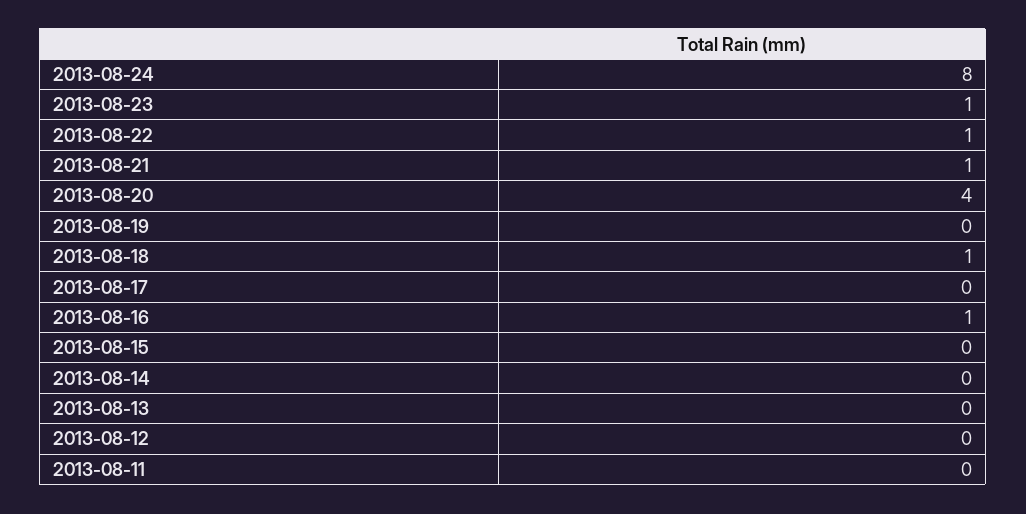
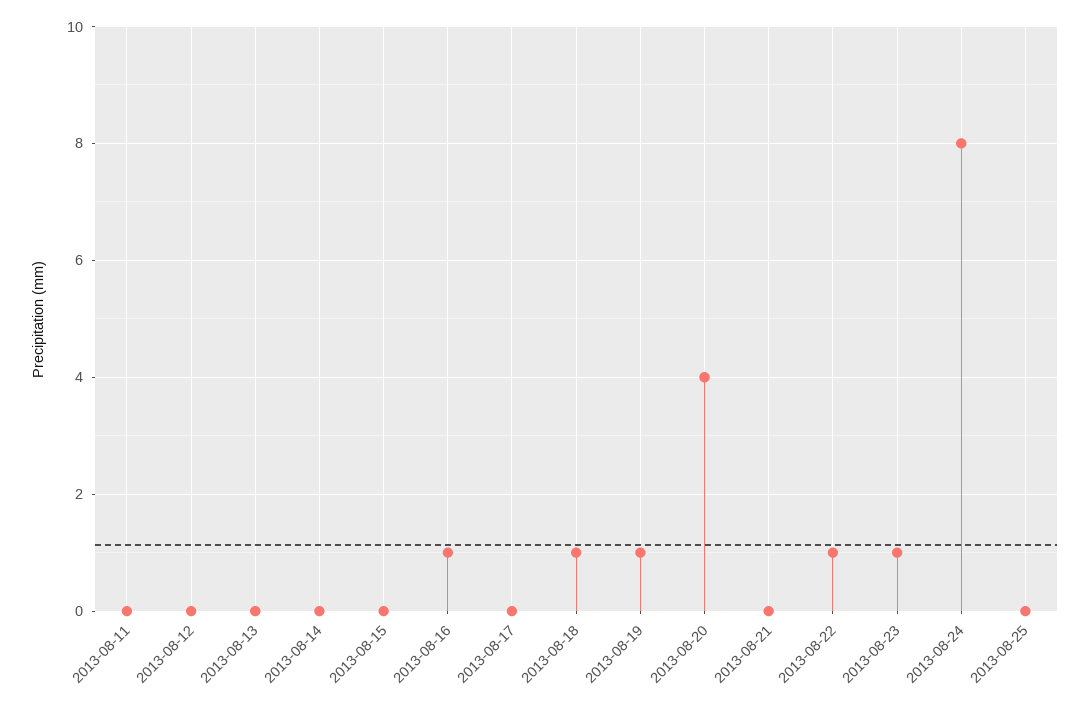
2013-08-21: 1 -> 0
2013-08-19: 0 -> 1
2013-08-25: none -> 0

